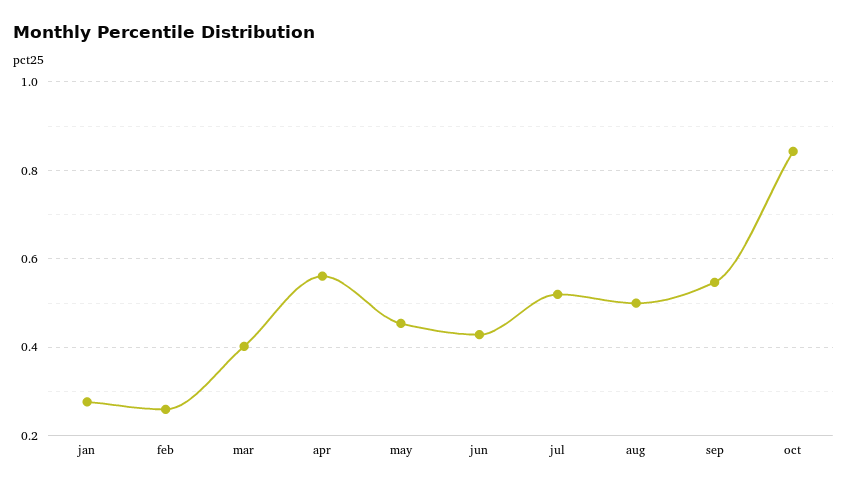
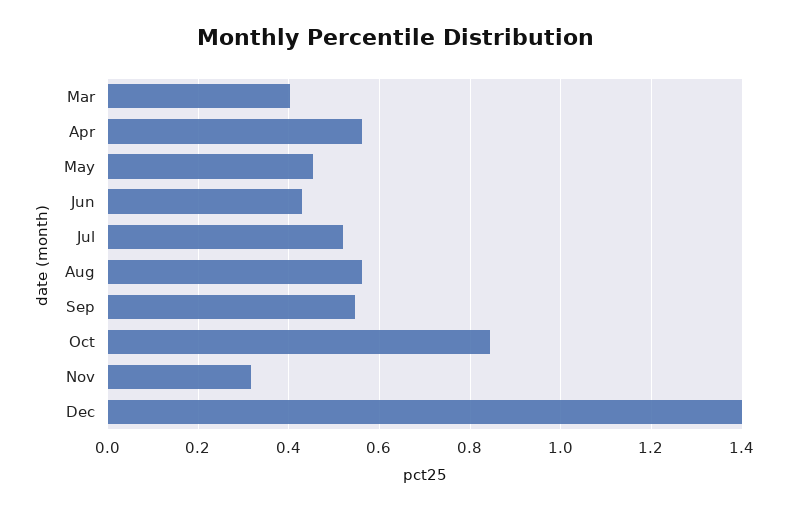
jan: 0.28 -> none
feb: 0.26 -> none
aug: 0.5 -> 0.56
Nov: none -> 0.32
Dec: none -> 1.4

